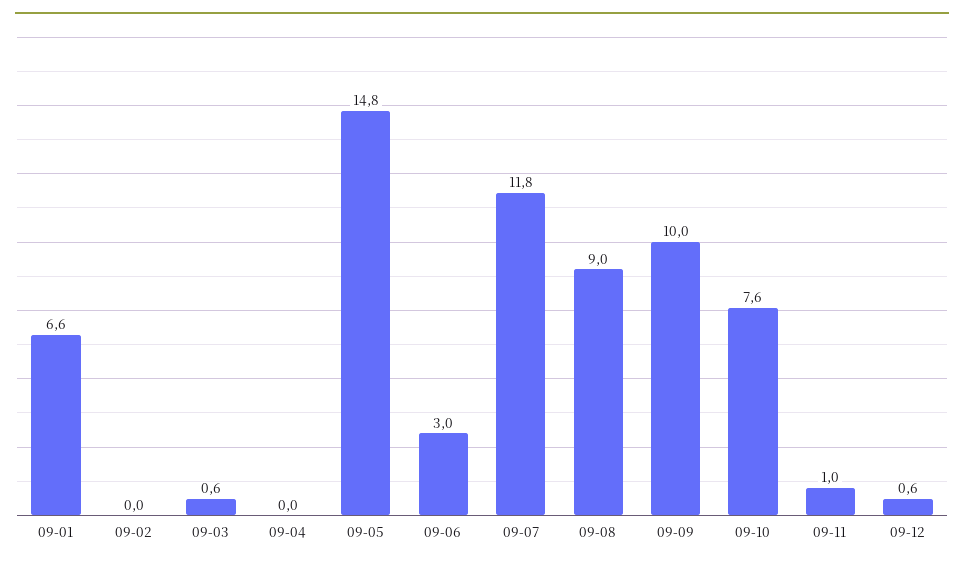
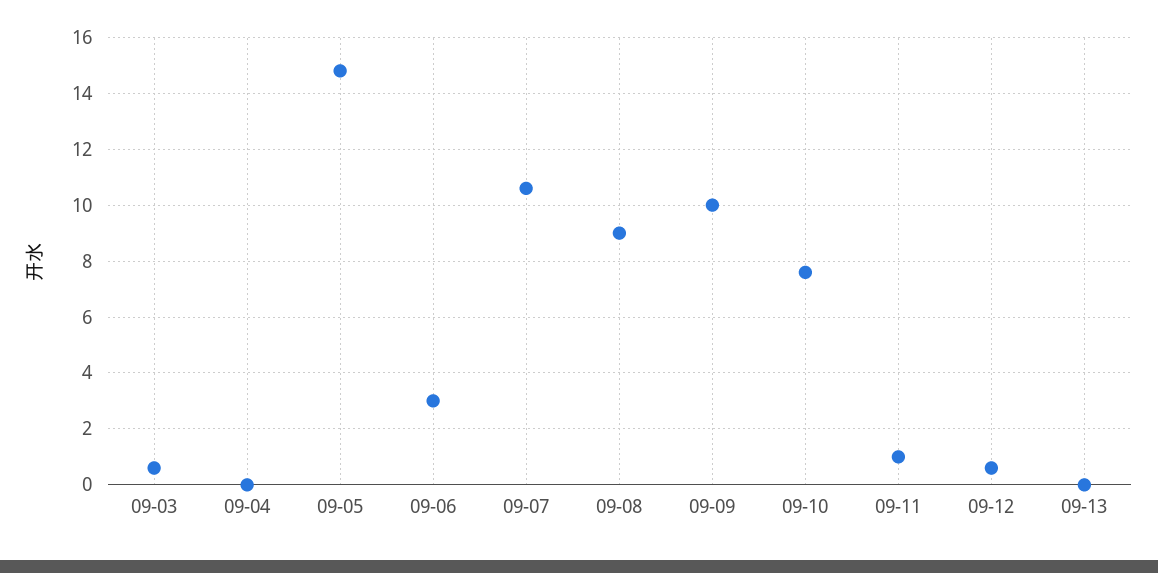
09-01: 6.6 -> none
09-02: 0 -> none
09-07: 11.8 -> 10.5
09-13: none -> 0

